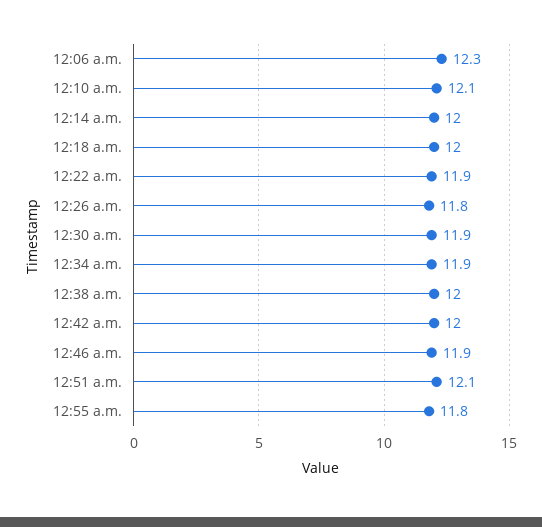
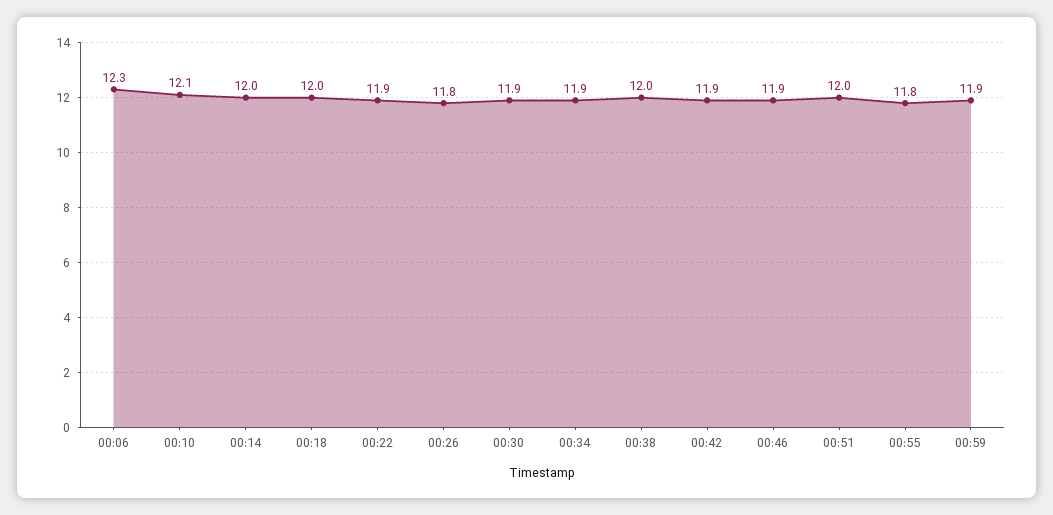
12:42 a.m.: 12 -> 11.9
12:51 a.m.: 12.1 -> 12
00:59: none -> 11.9

